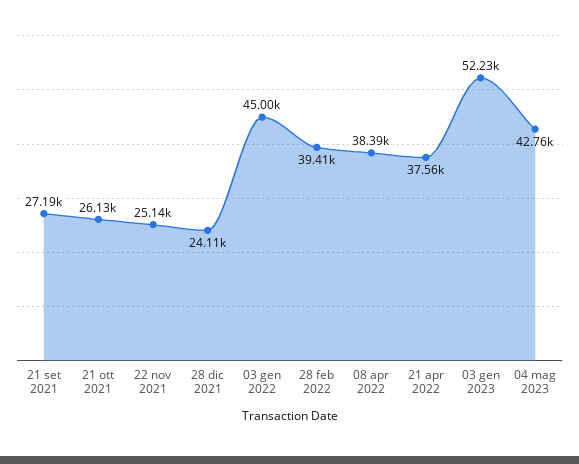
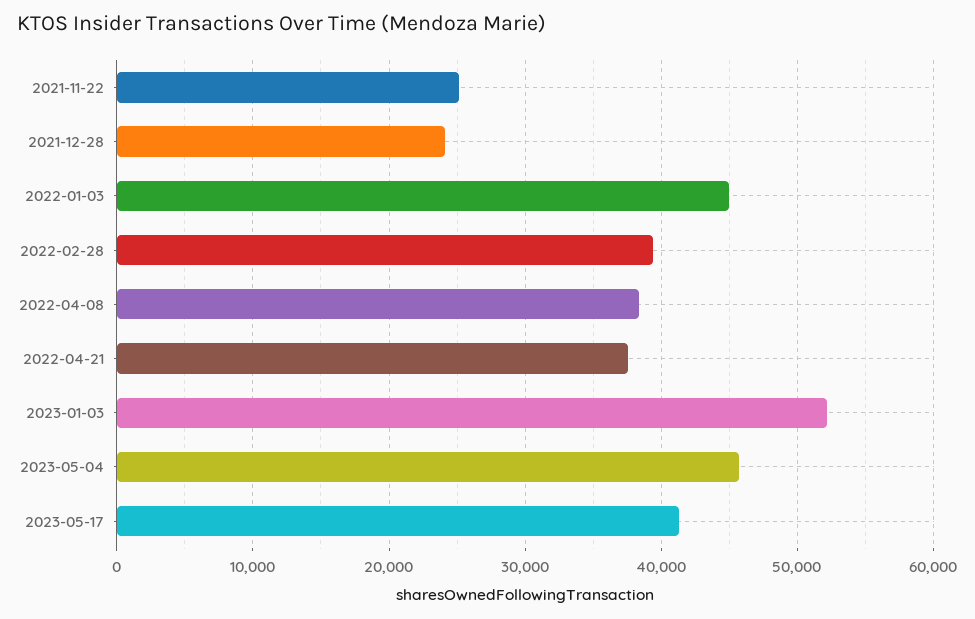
21 set 2021: 27190 -> none
21 ott 2021: 26130 -> none
04 mag 2023: 42760 -> 46000
2023-05-17: none -> 41000

